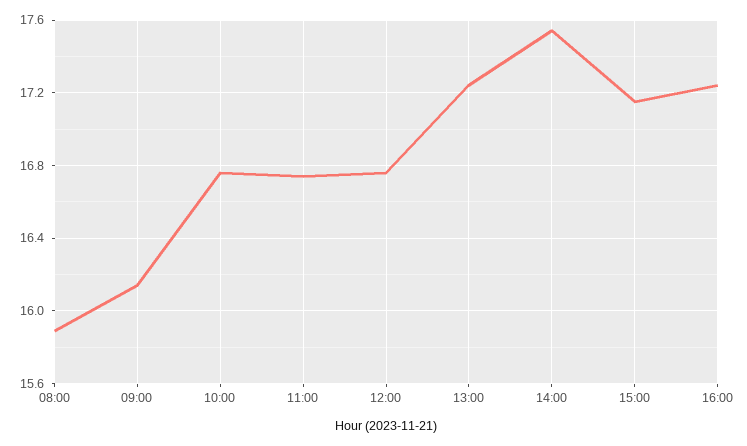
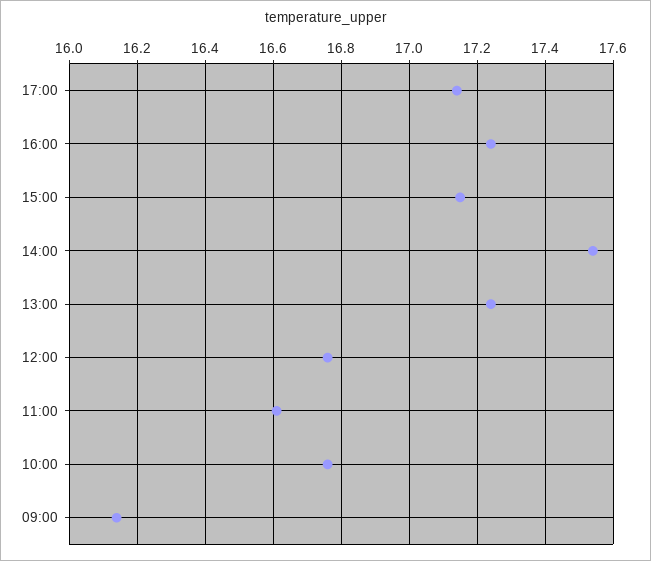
08:00: 15.9 -> none
11:00: 16.75 -> 16.6
17:00: none -> 17.15

